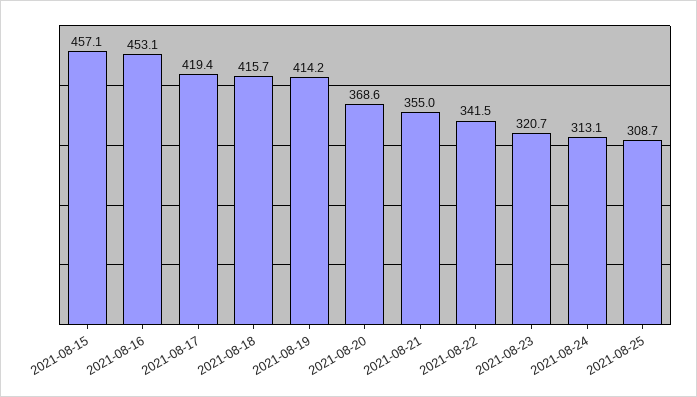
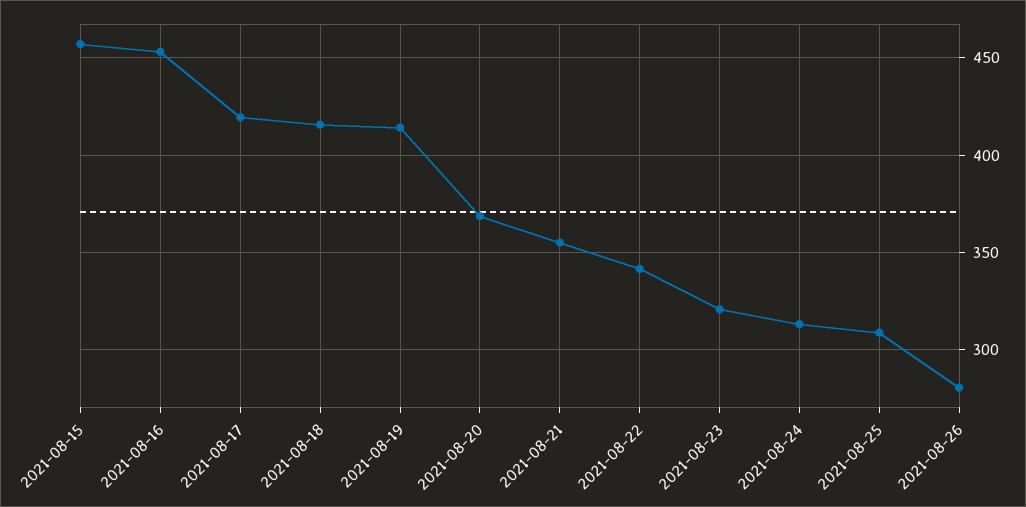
2021-08-26: none -> 280

